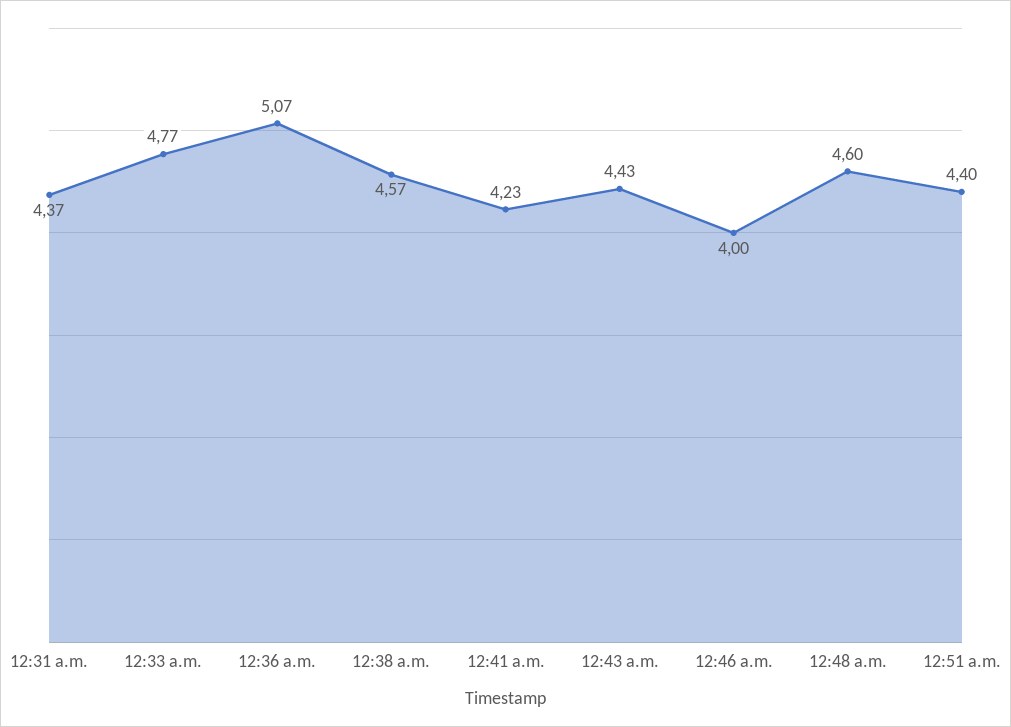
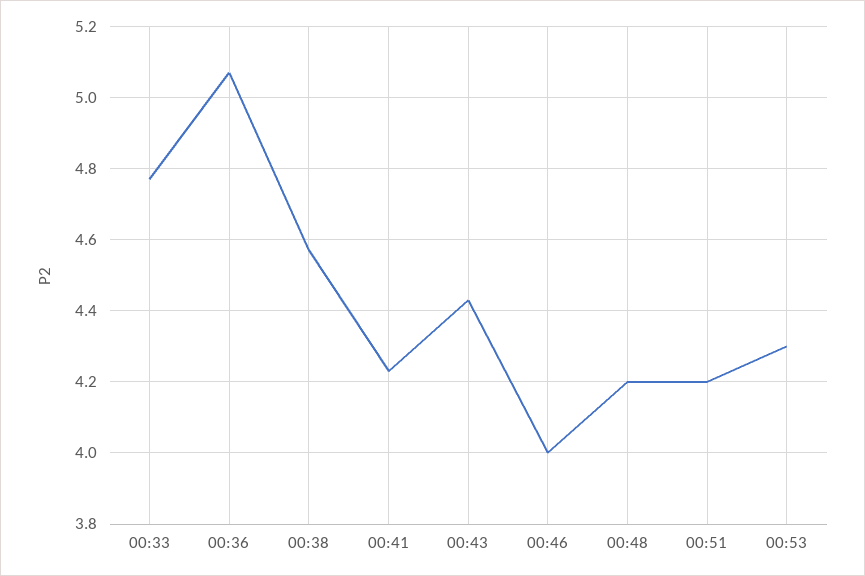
12:31 a.m.: 4.37 -> none
12:48 a.m.: 4.6 -> 4.2
12:51 a.m.: 4.4 -> 4.2
00:53: none -> 4.3

